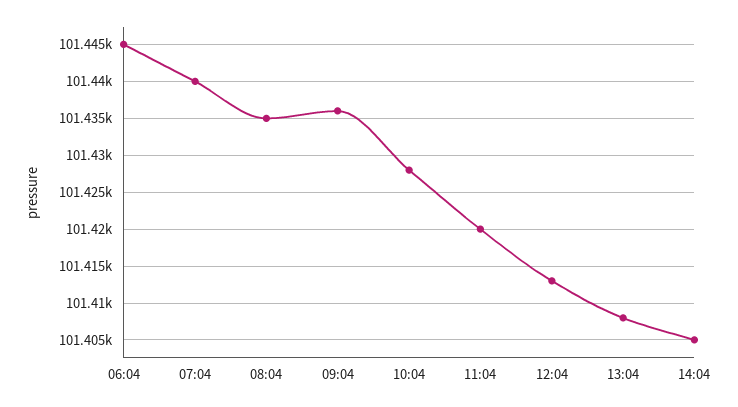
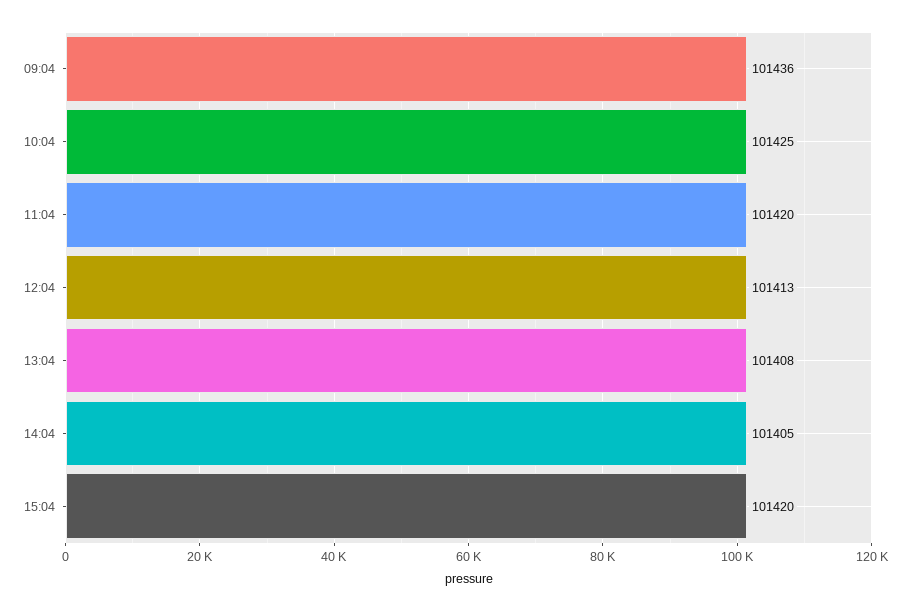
06:04: 101445 -> none
07:04: 101440 -> none
08:04: 101435 -> none
10:04: 101428 -> 101425
15:04: none -> 101420

